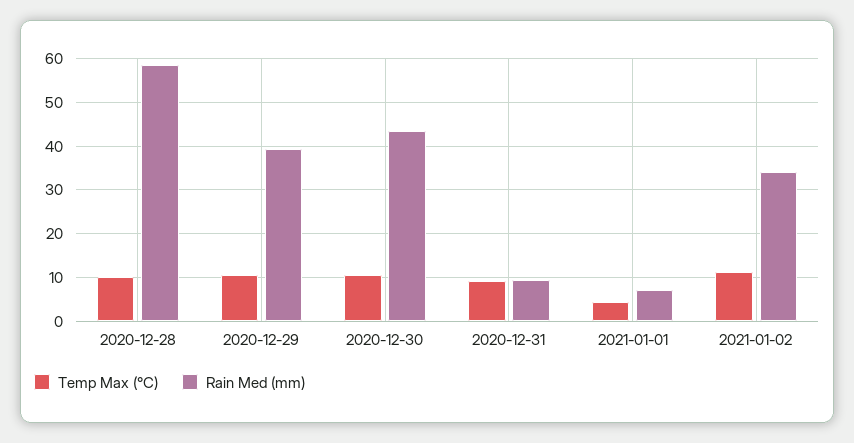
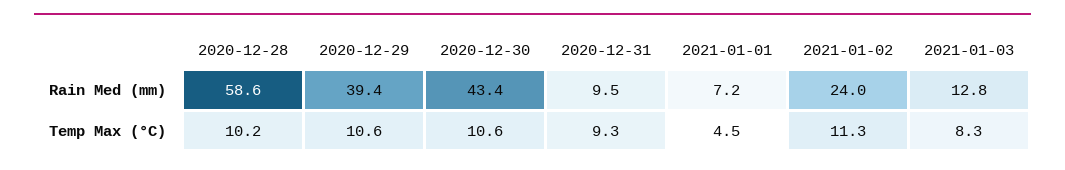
Rain Med (mm), 2021-01-02: 34 -> 24
Rain Med (mm), 2021-01-03: none -> 12.8
Temp Max (°C), 2021-01-03: none -> 8.3

